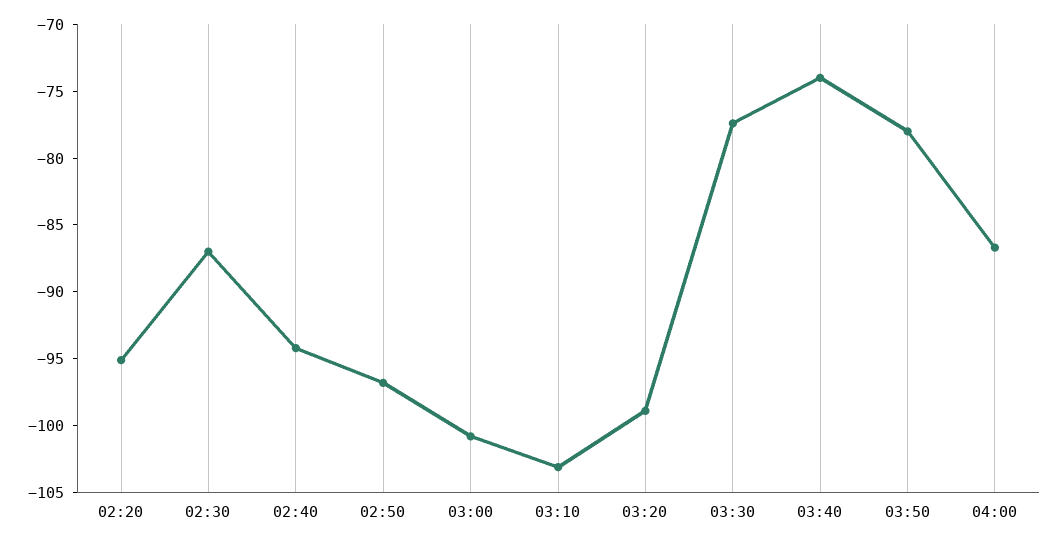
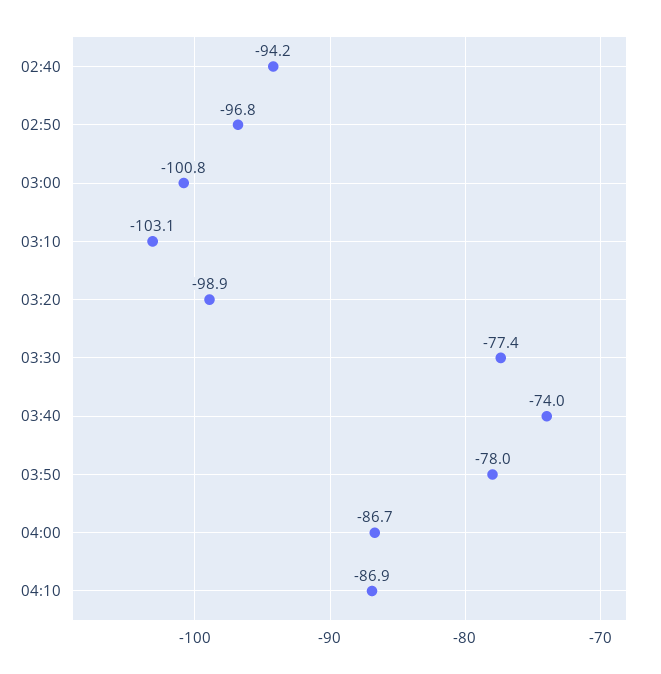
02:20: -95 -> none
02:30: -87 -> none
04:10: none -> -86.9

